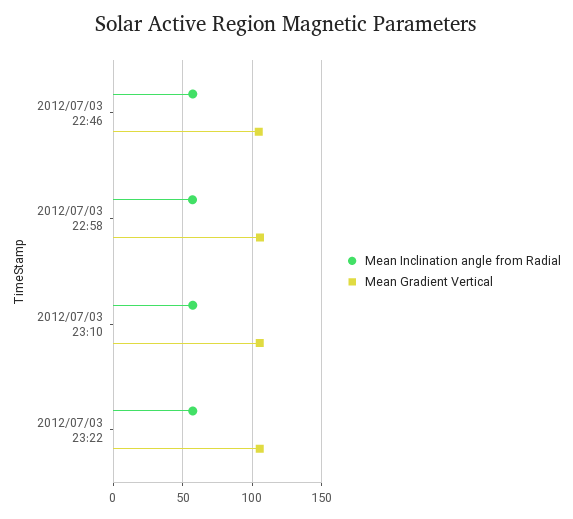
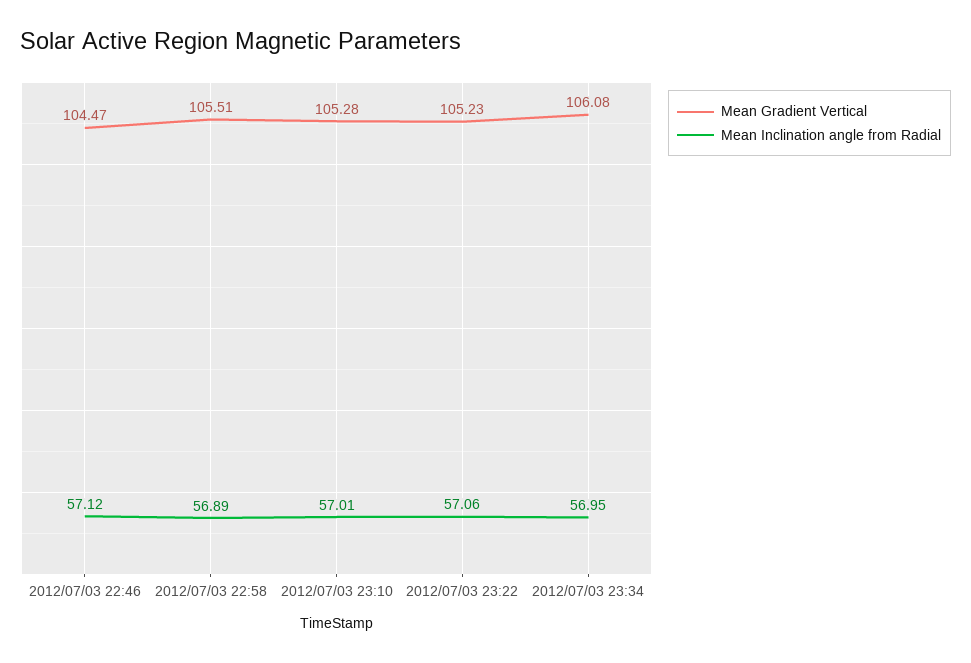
Mean Gradient Vertical, 2012/07/03 23:34: none -> 106.08
Mean Inclination angle from Radial, 2012/07/03 23:34: none -> 56.95

